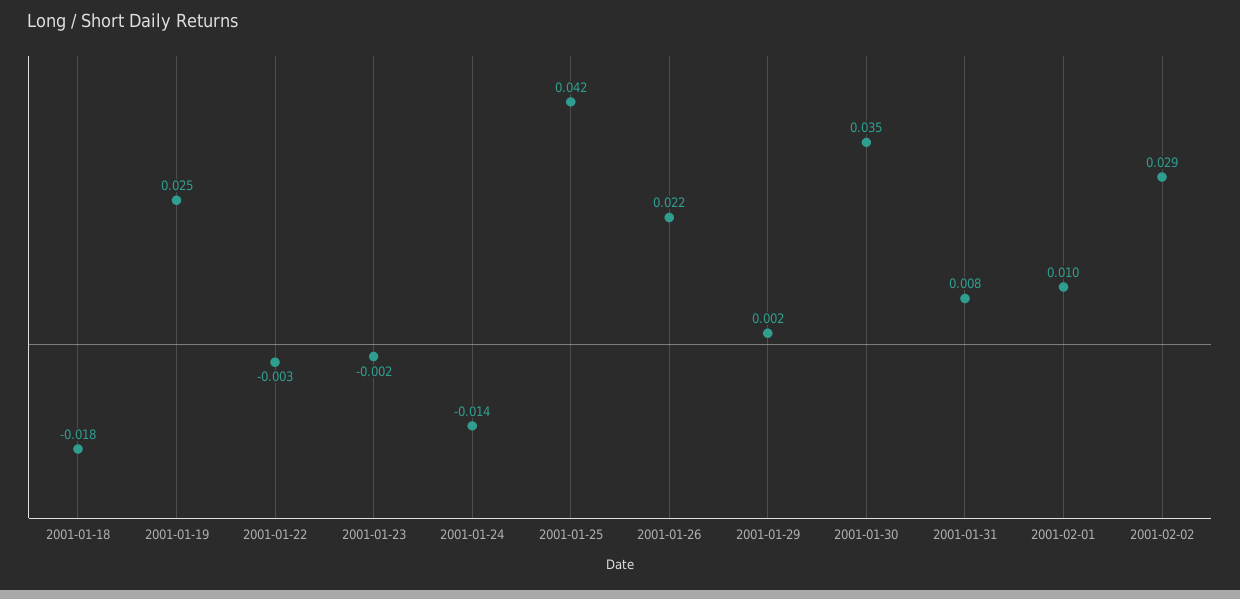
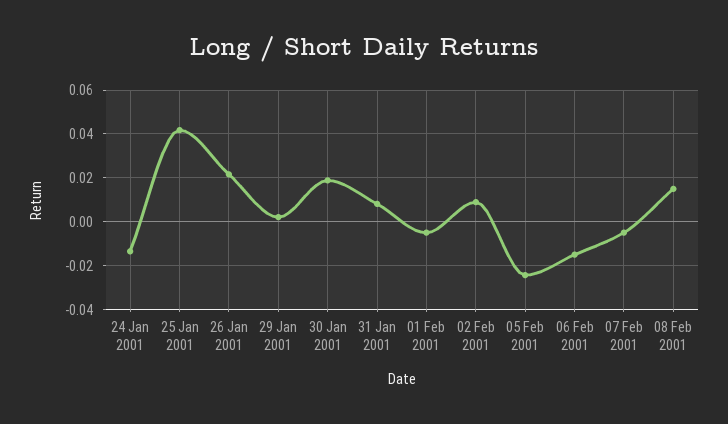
2001-01-18: -0.018 -> none
2001-01-19: 0.025 -> none
2001-01-22: -0.003 -> none
2001-01-23: -0.002 -> none
2001-01-30: 0.035 -> 0.02
2001-02-01: 0.01 -> -0.005
2001-02-02: 0.029 -> 0.01
05 Feb 2001: none -> -0.025
06 Feb 2001: none -> -0.015
07 Feb 2001: none -> -0.005
08 Feb 2001: none -> 0.015

